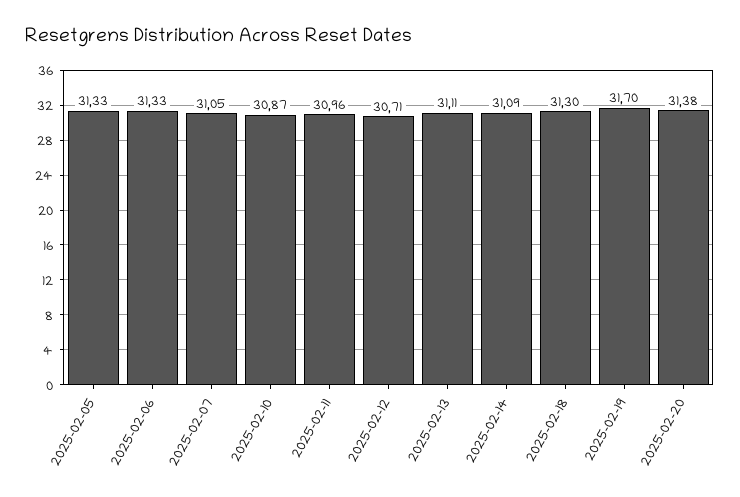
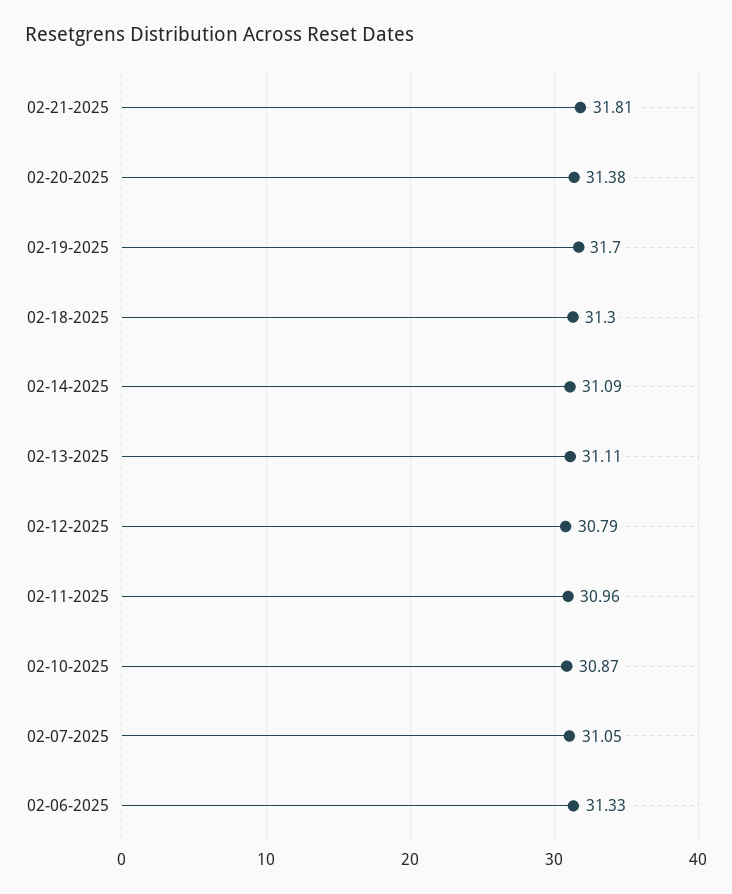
2025-02-05: 31.33 -> none
2025-02-12: 30.71 -> 30.79
02-21-2025: none -> 31.81

